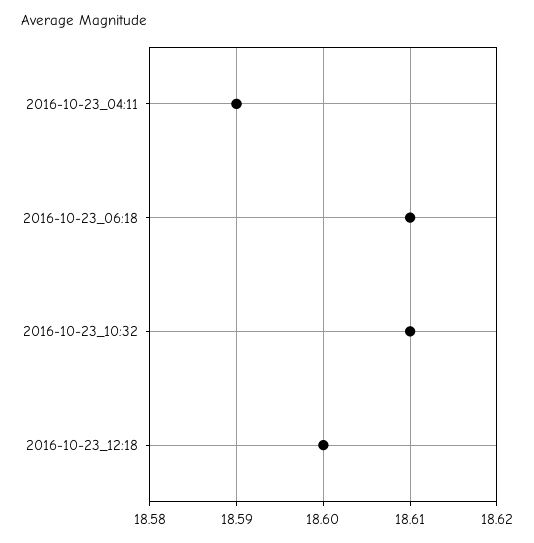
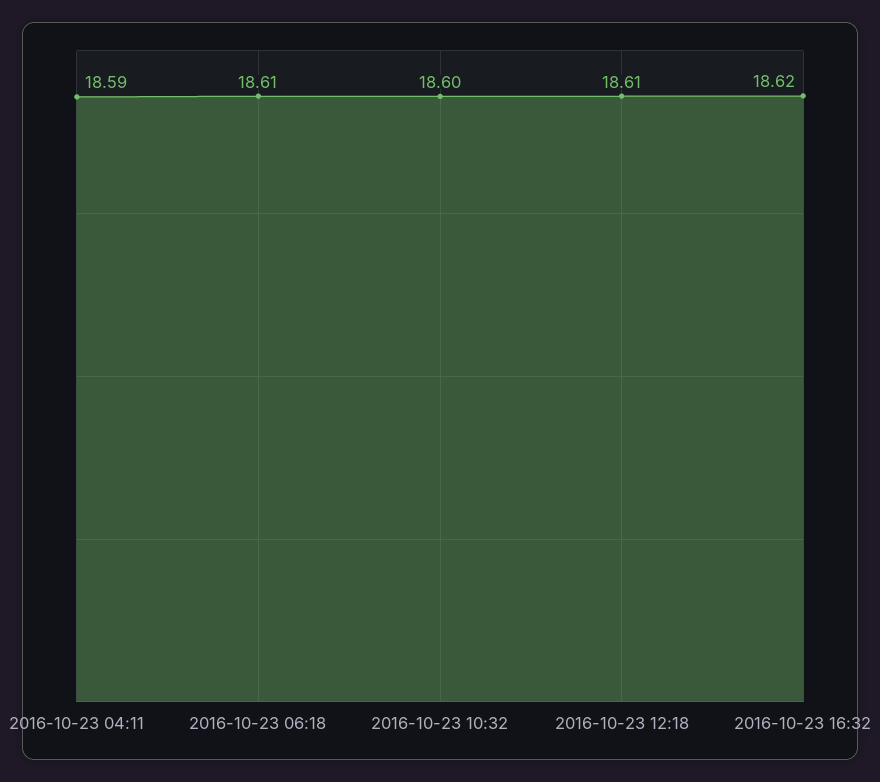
2016-10-23_10:32: 18.61 -> 18.6
2016-10-23_12:18: 18.6 -> 18.61
2016-10-23 16:32: none -> 18.62

